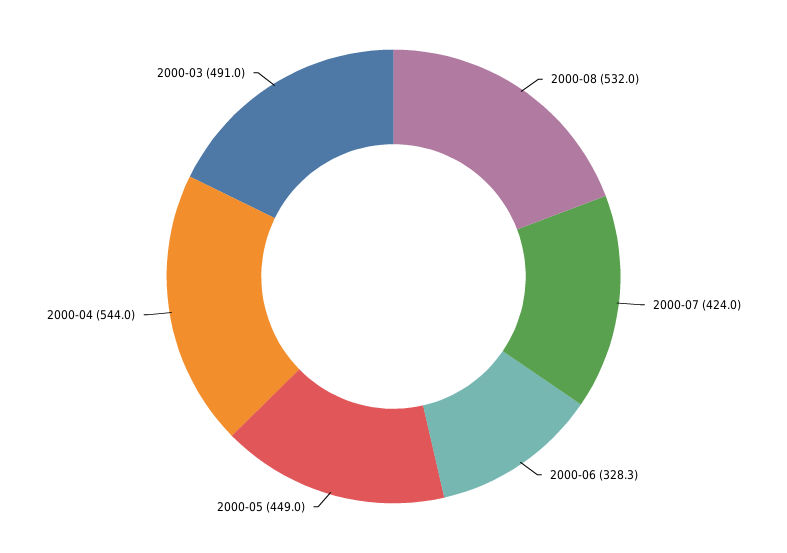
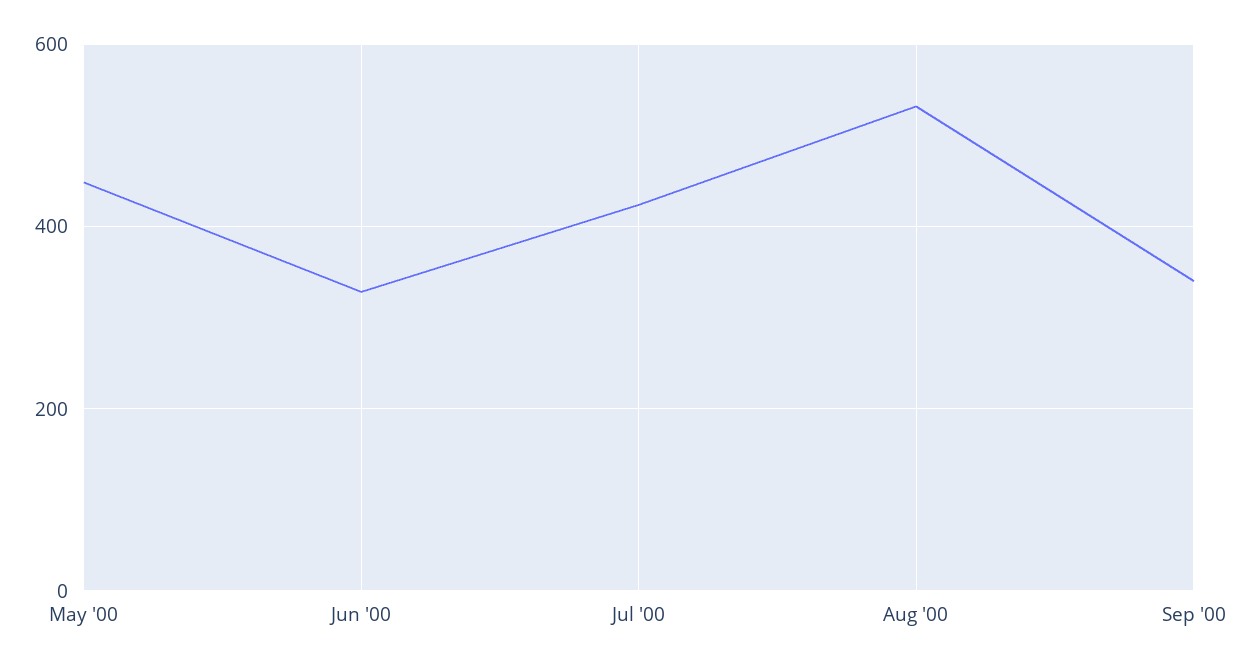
2000-04: 544 -> none
2000-03: 491 -> none
Sep '00: none -> 340

